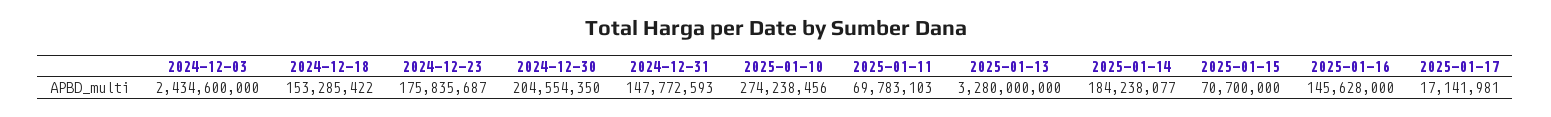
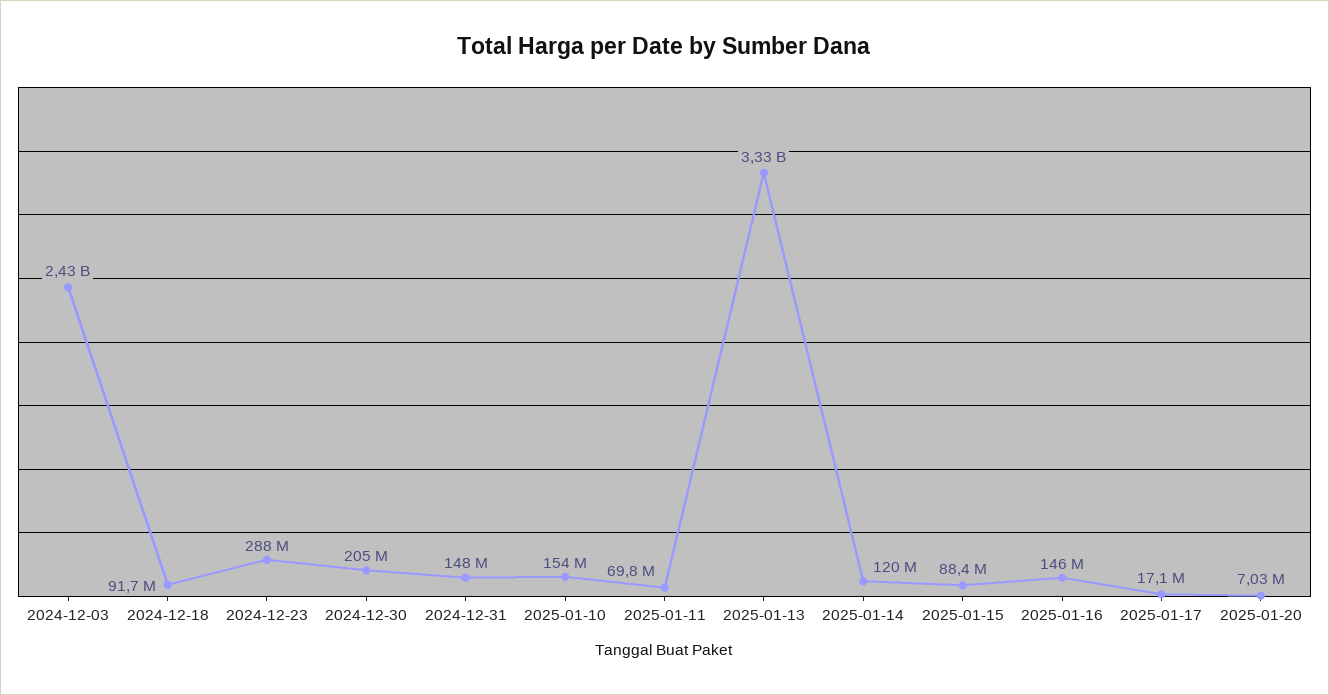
2024-12-18: 153285422 -> 91700000
2024-12-23: 175835687 -> 288000000
2025-01-10: 274238456 -> 154000000
2025-01-13: 3280000000 -> 3330000000
2025-01-14: 184238077 -> 120000000
2025-01-15: 70700000 -> 88400000
2025-01-20: none -> 7030000

